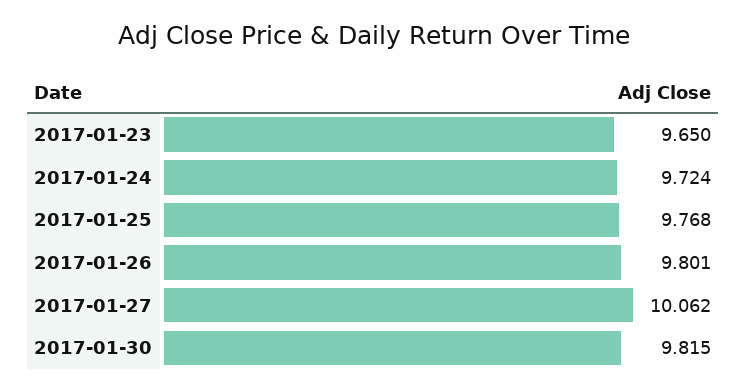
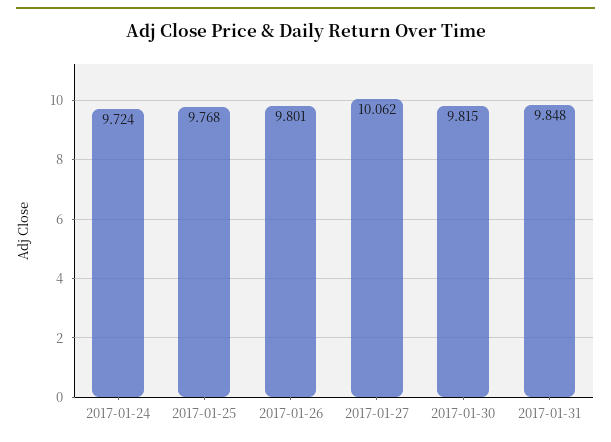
2017-01-23: 9.65 -> none
2017-01-31: none -> 9.848

